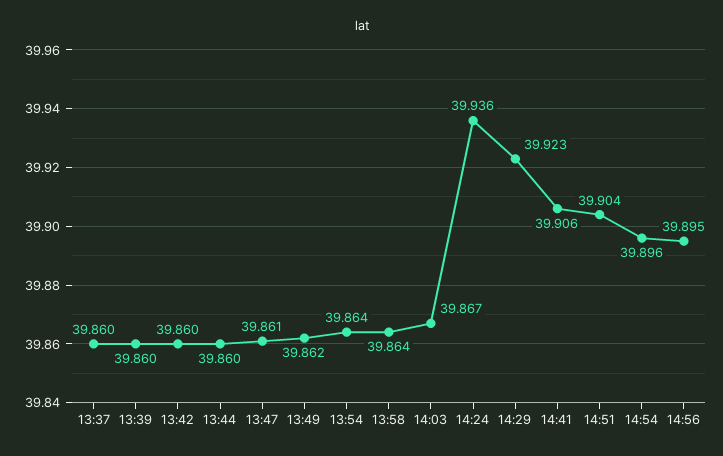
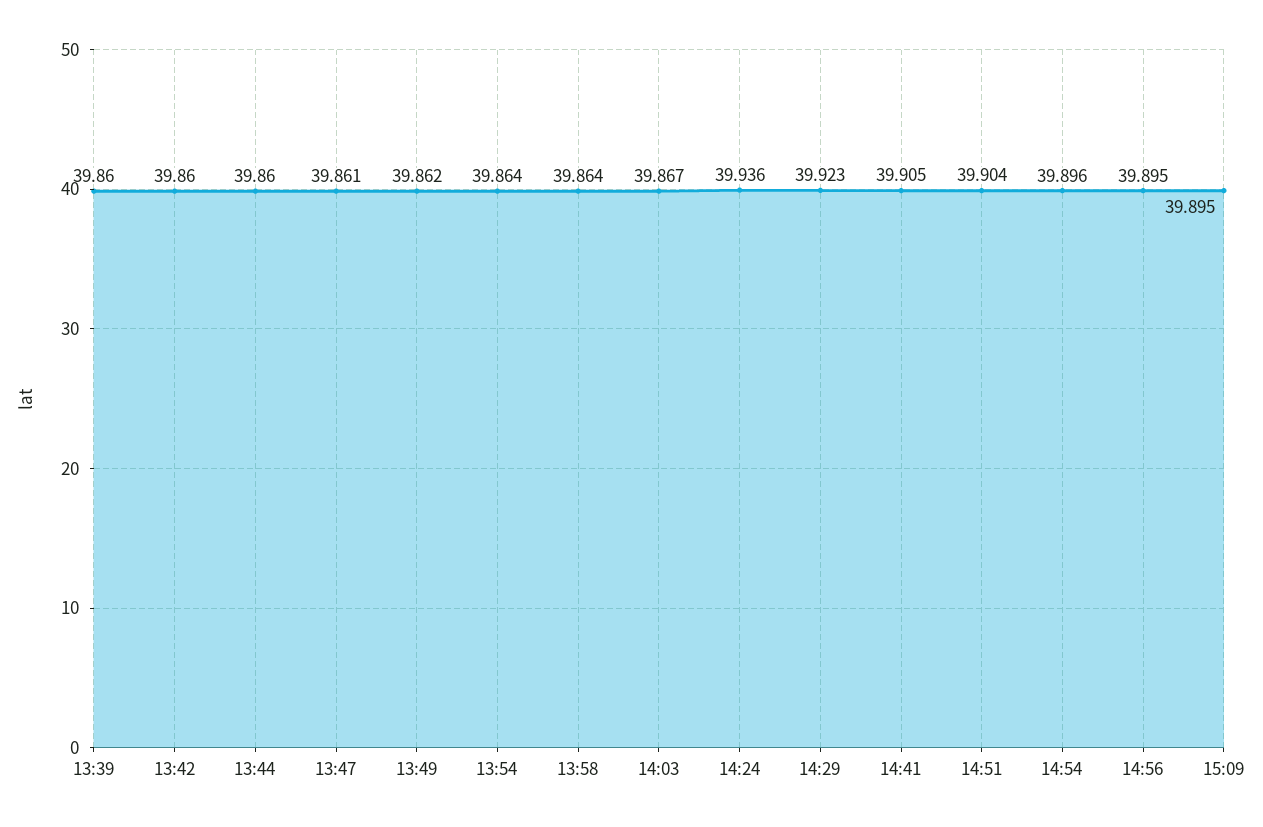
13:37: 39.86 -> none
14:41: 39.906 -> 39.905
15:09: none -> 39.895

